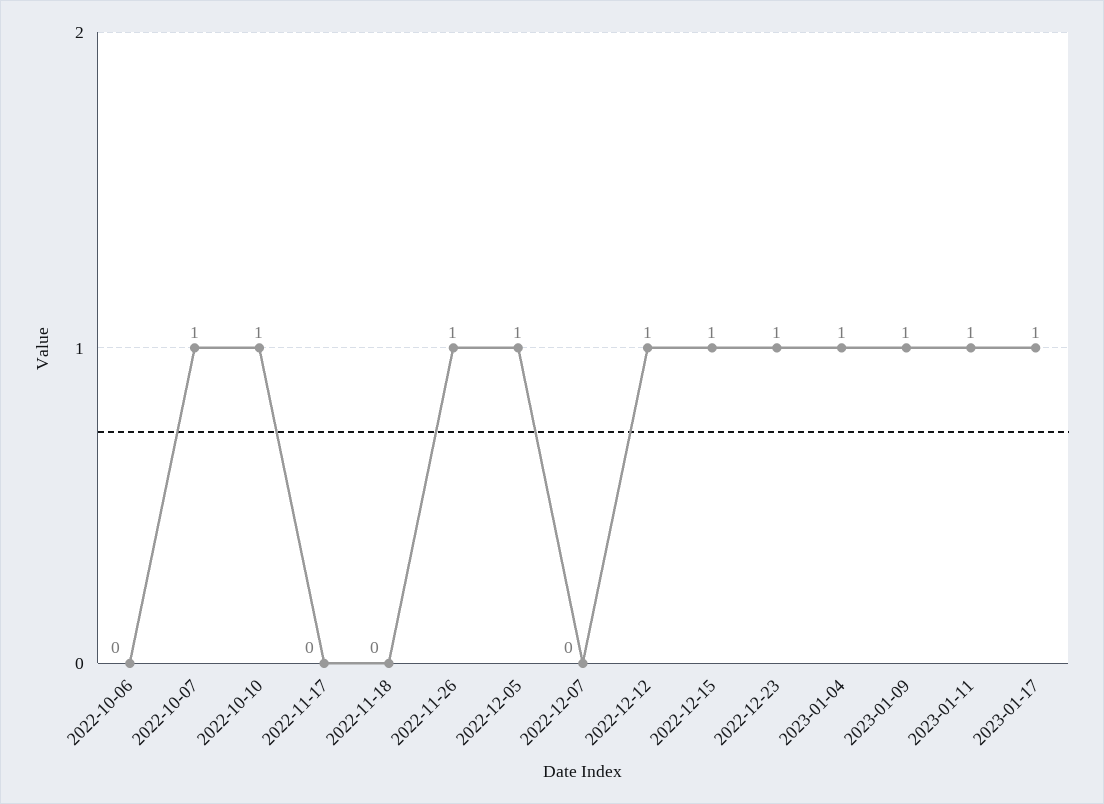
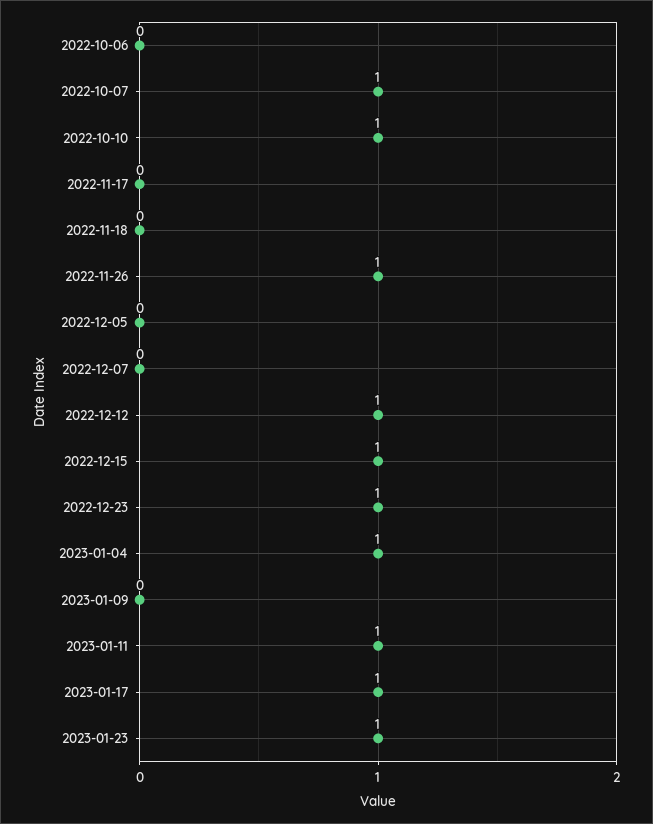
2022-12-05: 1 -> 0
2023-01-09: 1 -> 0
2023-01-23: none -> 1

